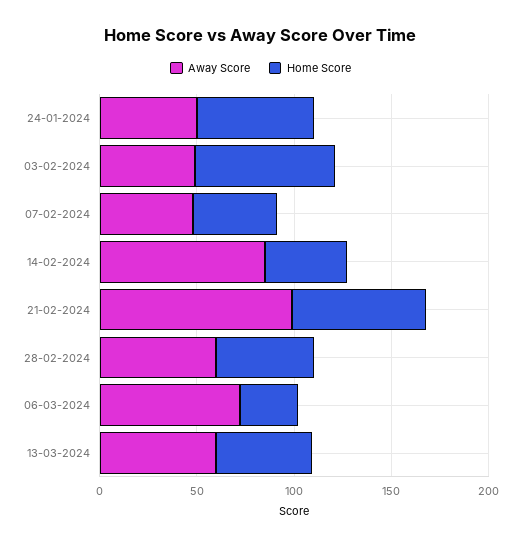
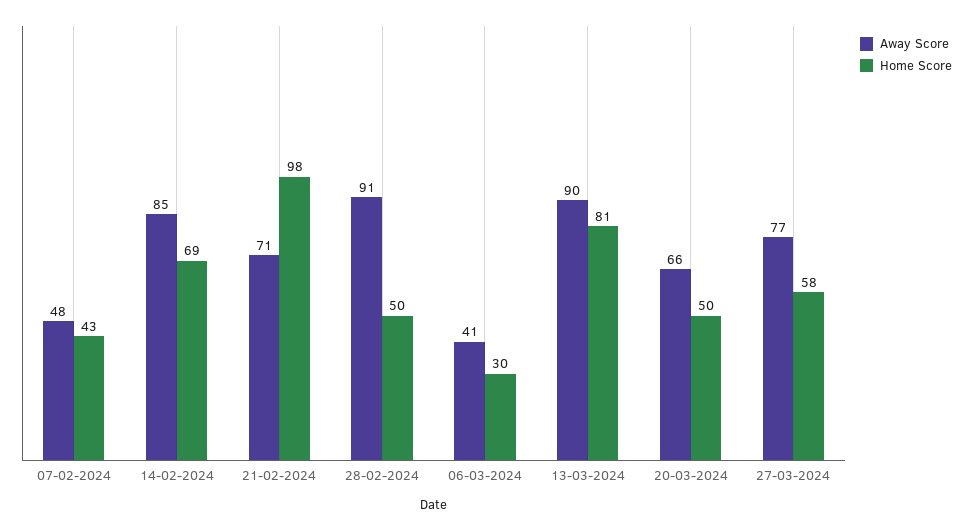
Away Score, 24-01-2024: 50 -> none
Home Score, 24-01-2024: 60 -> none
Away Score, 03-02-2024: 50 -> none
Home Score, 03-02-2024: 70 -> none
Home Score, 14-02-2024: 40 -> 69
Away Score, 21-02-2024: 100 -> 71
Home Score, 21-02-2024: 70 -> 98
Away Score, 28-02-2024: 60 -> 91
Away Score, 06-03-2024: 70 -> 41
Away Score, 13-03-2024: 60 -> 90
Home Score, 13-03-2024: 50 -> 81
Away Score, 20-03-2024: none -> 66
Home Score, 20-03-2024: none -> 50
Away Score, 27-03-2024: none -> 77
Home Score, 27-03-2024: none -> 58

